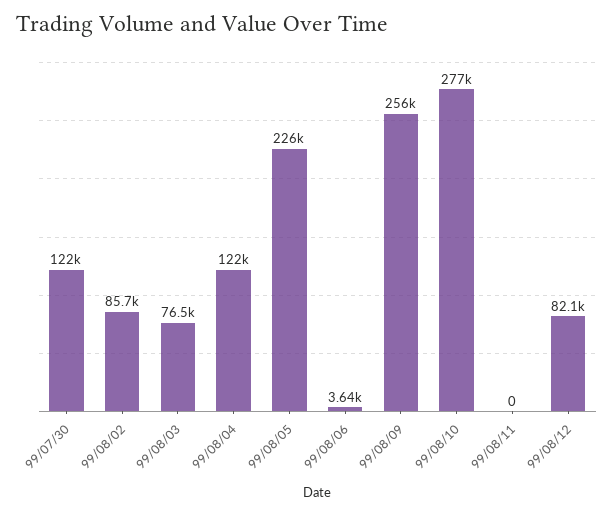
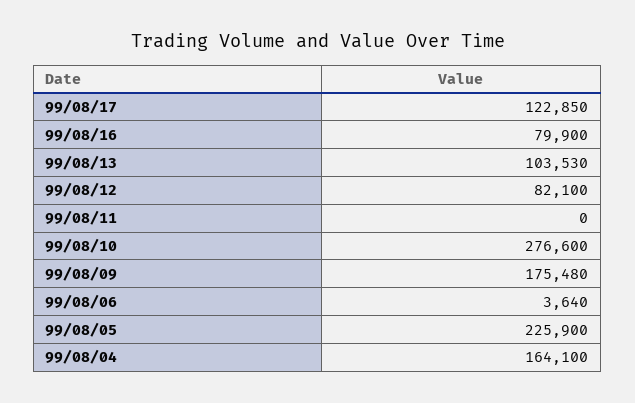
99/07/30: 122000 -> none
99/08/02: 85700 -> none
99/08/03: 76500 -> none
99/08/04: 122000 -> 164100
99/08/09: 256000 -> 175480
99/08/17: none -> 122850
99/08/16: none -> 79900
99/08/13: none -> 103530

